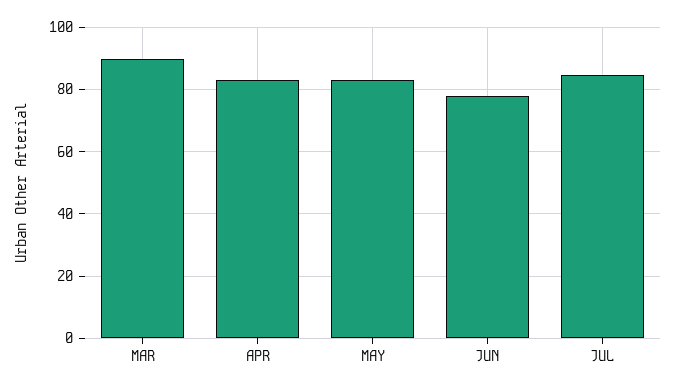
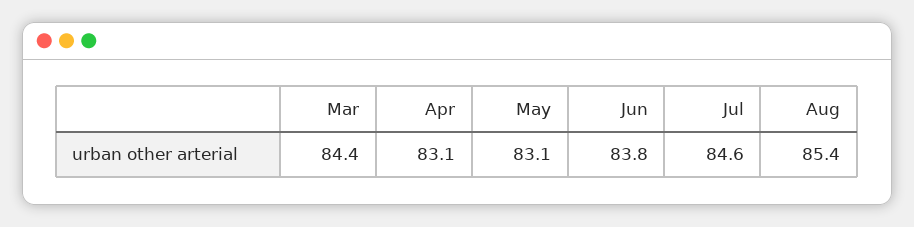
MAR: 90 -> 84.4
JUN: 78 -> 83.8
Aug: none -> 85.4

